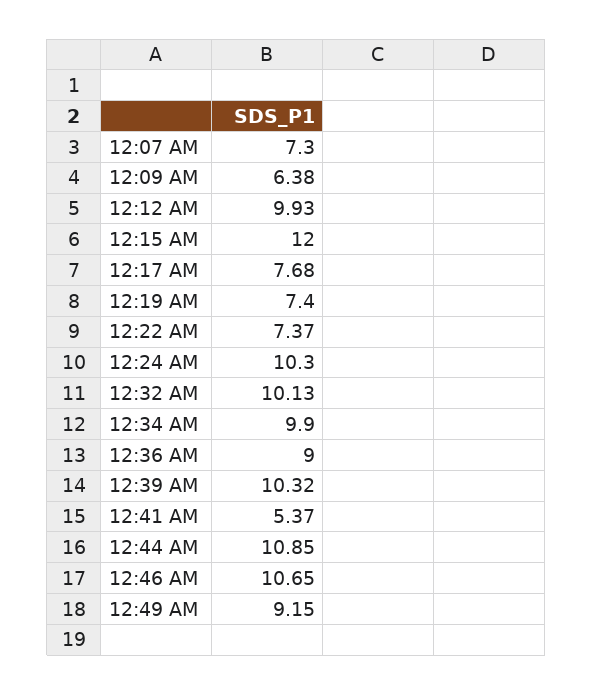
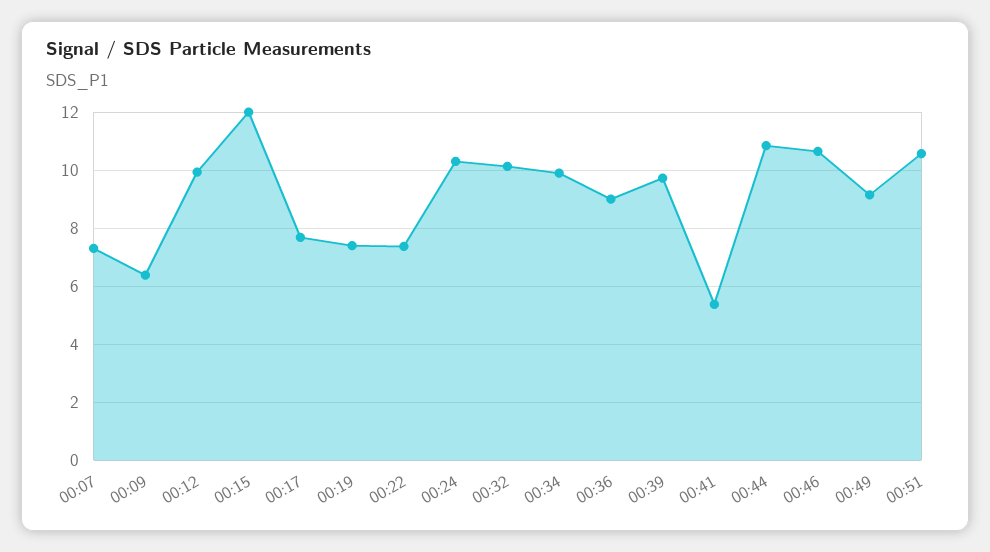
12:39 AM: 10.32 -> 9.75
00:51: none -> 10.5

